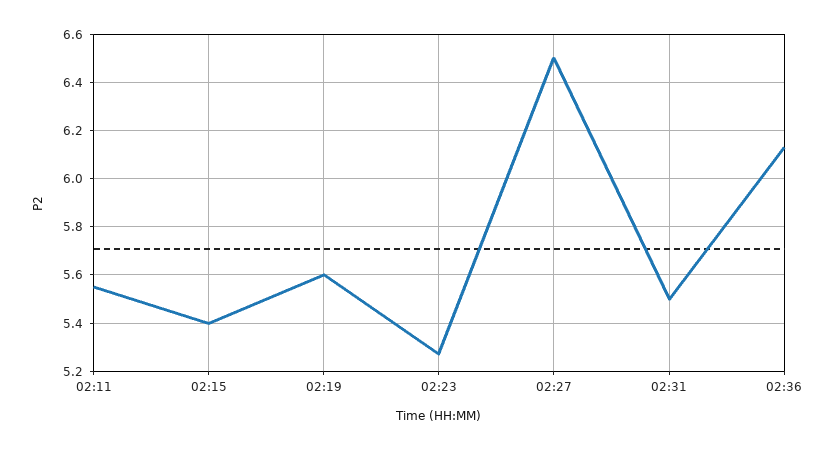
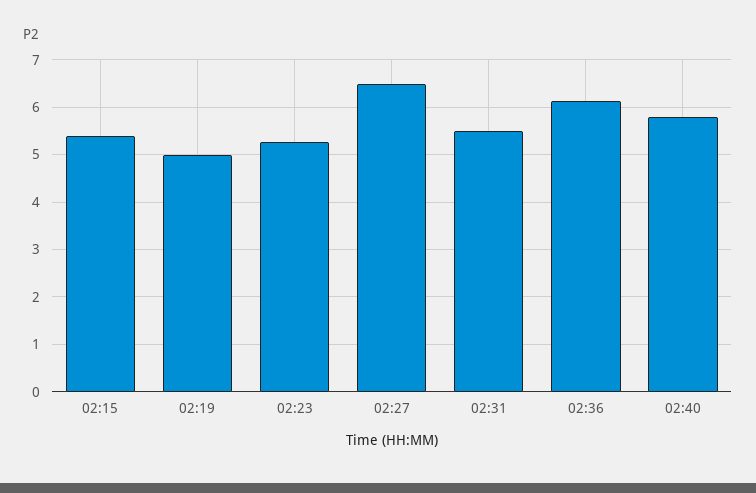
02:11: 5.55 -> none
02:19: 5.6 -> 5
02:40: none -> 5.8

